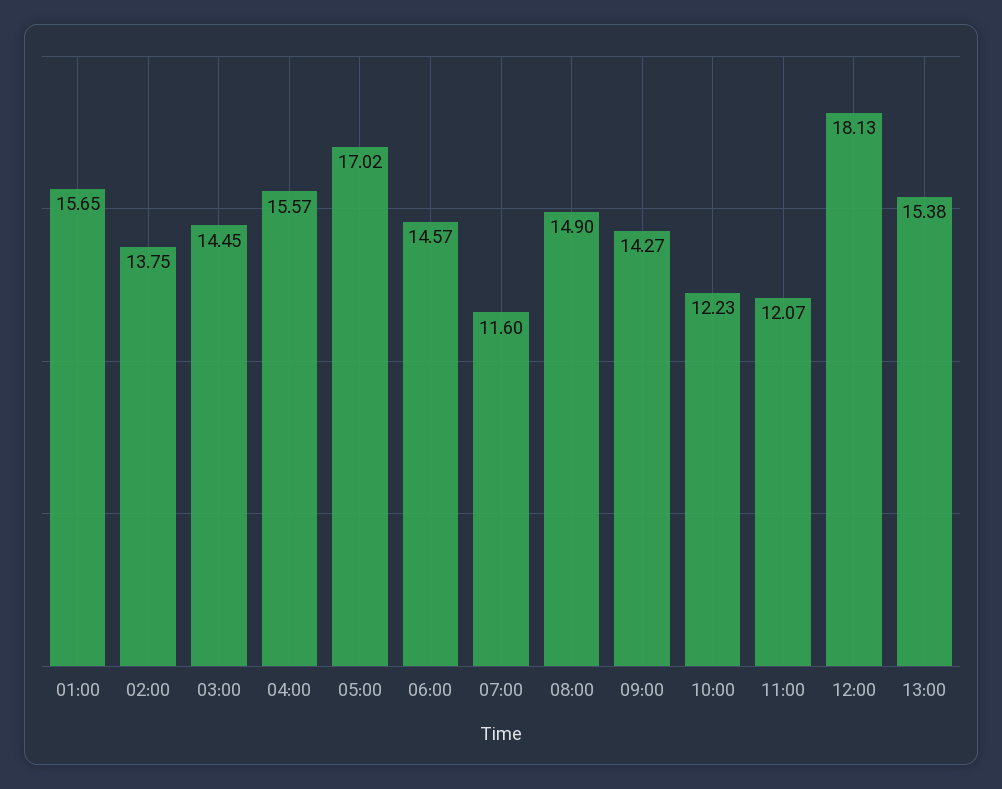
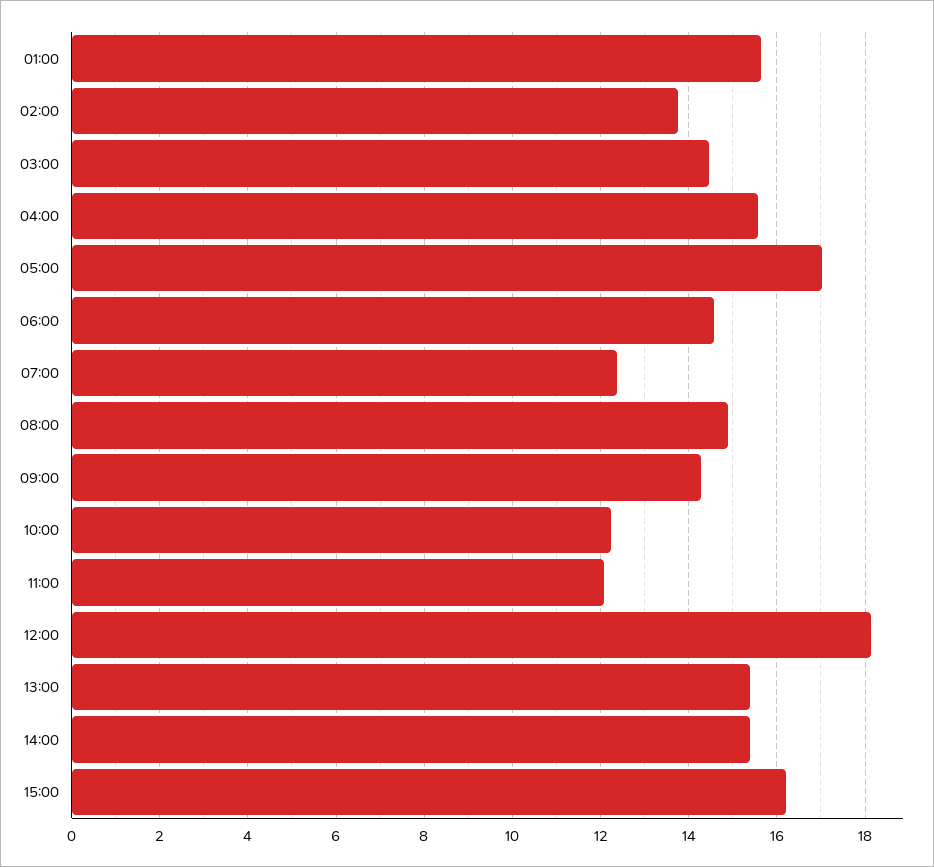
07:00: 11.6 -> 12.4
14:00: none -> 15.4
15:00: none -> 16.2

